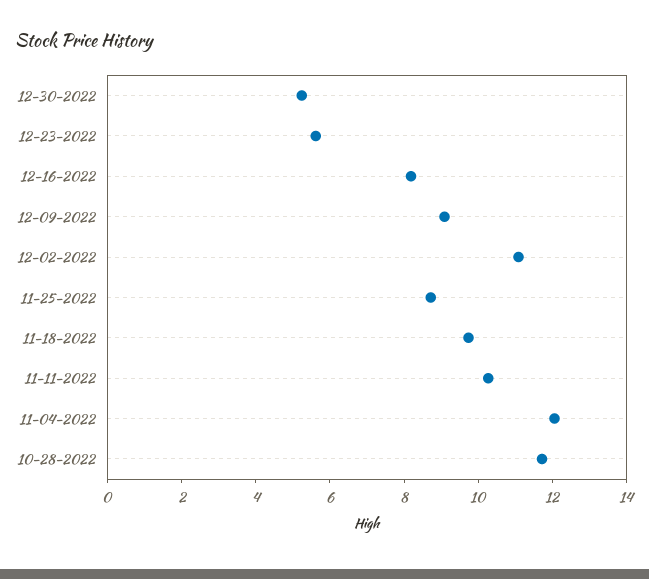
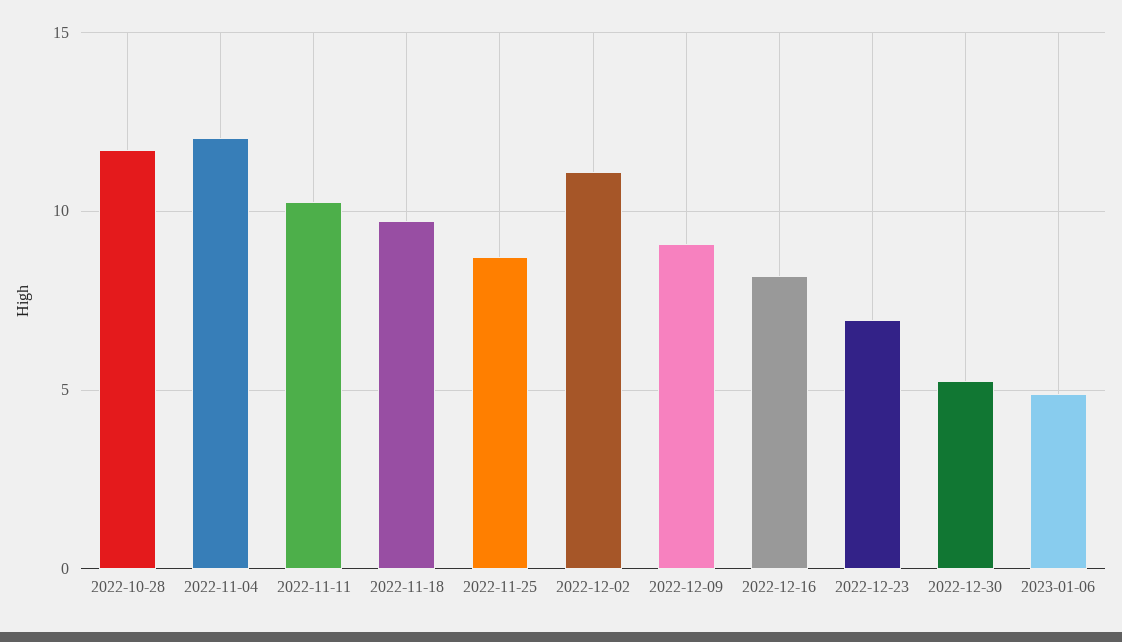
12-23-2022: 5.5 -> 7
2023-01-06: none -> 5

